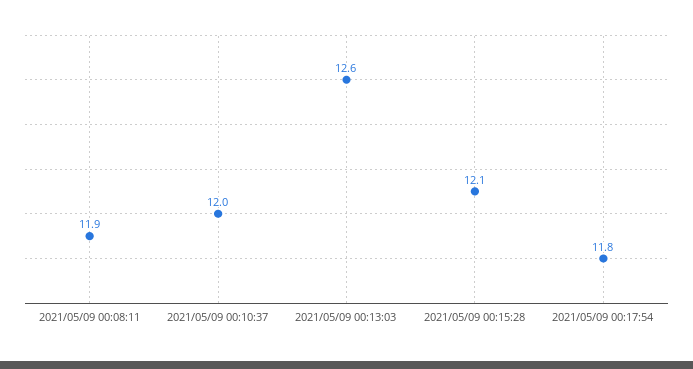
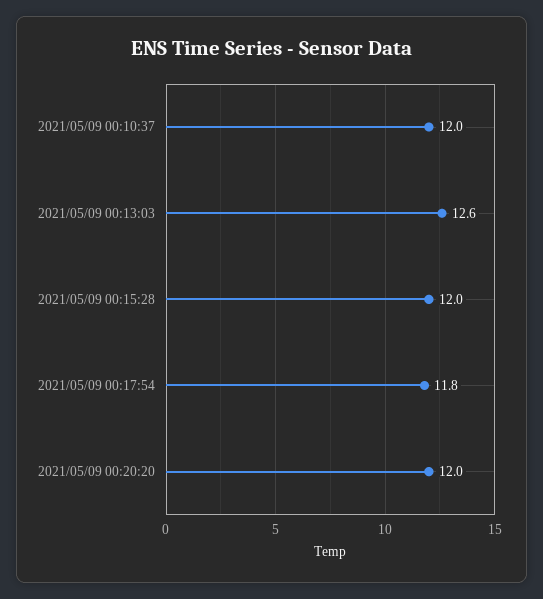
2021/05/09 00:08:11: 11.9 -> none
2021/05/09 00:15:28: 12.1 -> 12
2021/05/09 00:20:20: none -> 12

